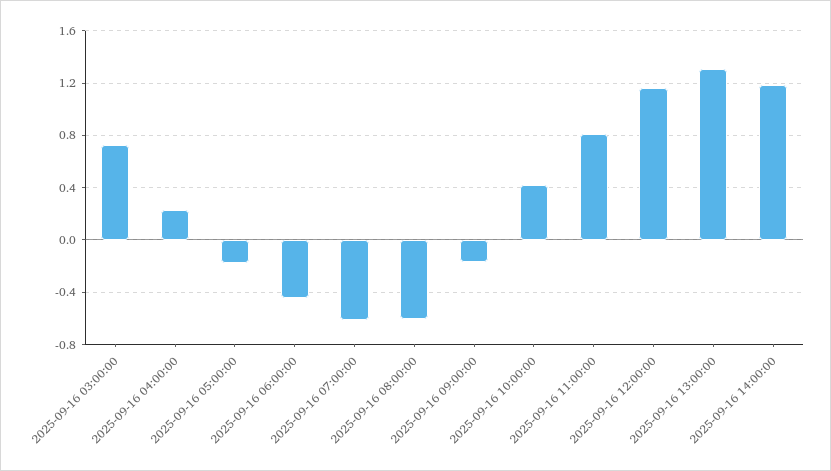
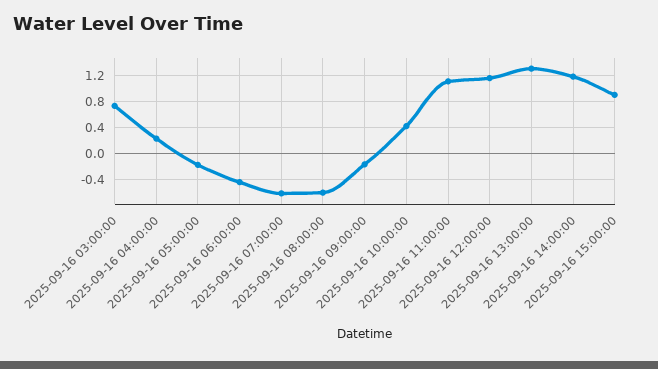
2025-09-16 11:00:00: 0.8 -> 1.1
2025-09-16 15:00:00: none -> 0.9

